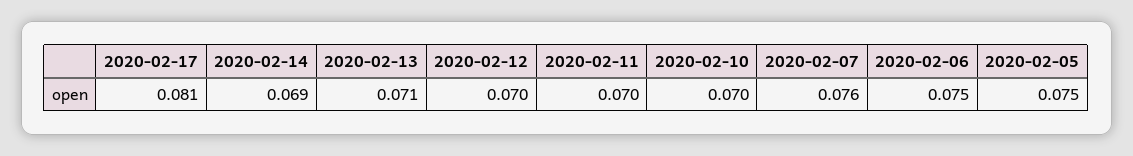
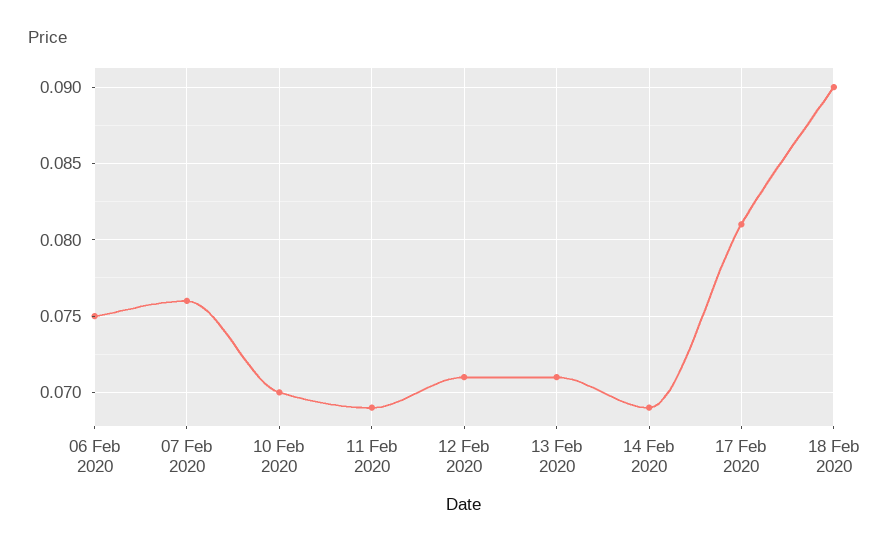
2020-02-12: 0.07 -> 0.071
2020-02-11: 0.07 -> 0.069
2020-02-05: 0.075 -> none
18 Feb 2020: none -> 0.09

